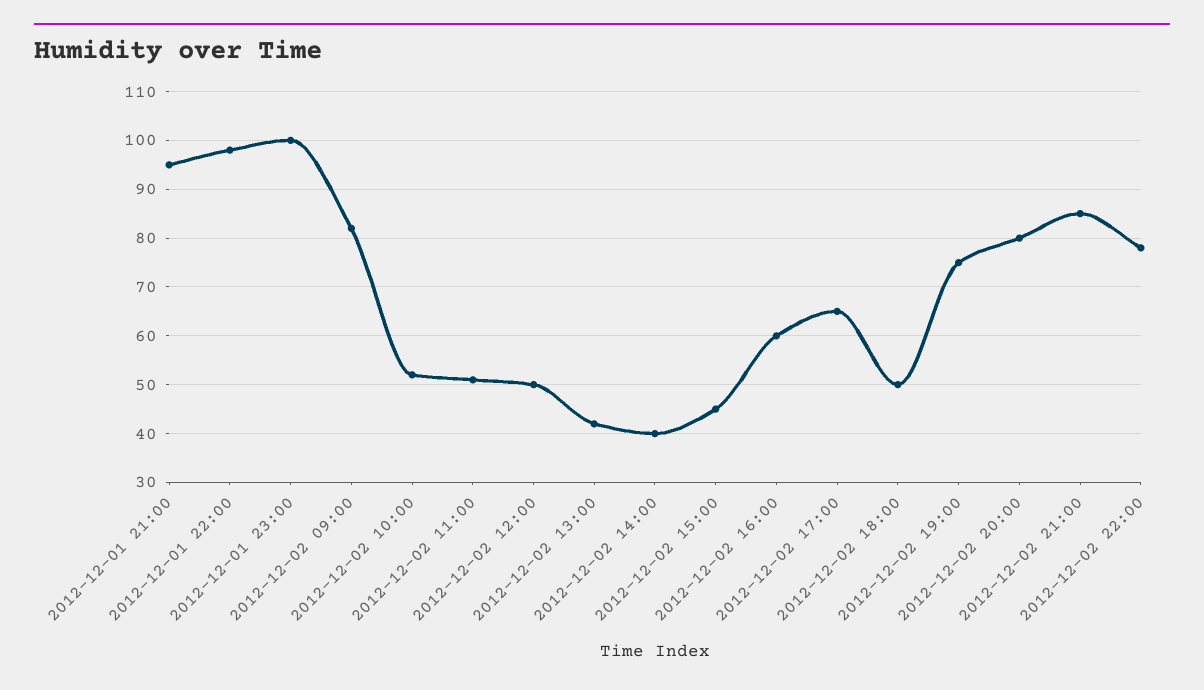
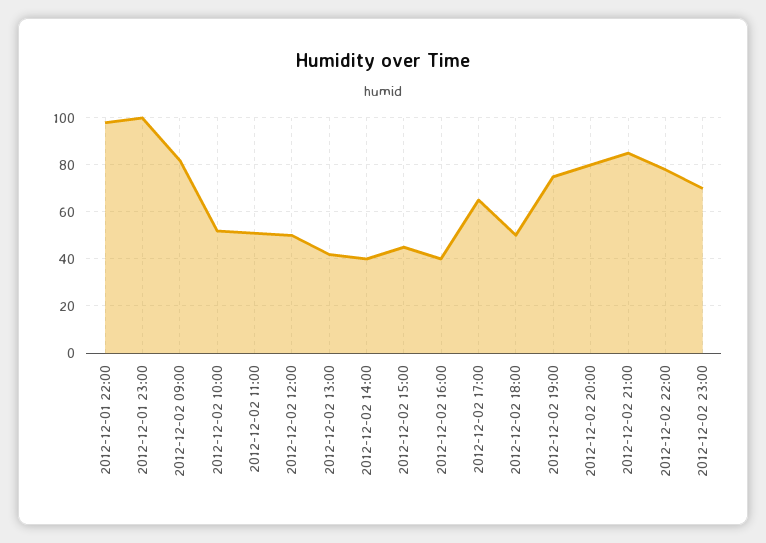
2012-12-01 21:00: 95 -> none
2012-12-02 16:00: 60 -> 40
2012-12-02 23:00: none -> 70

